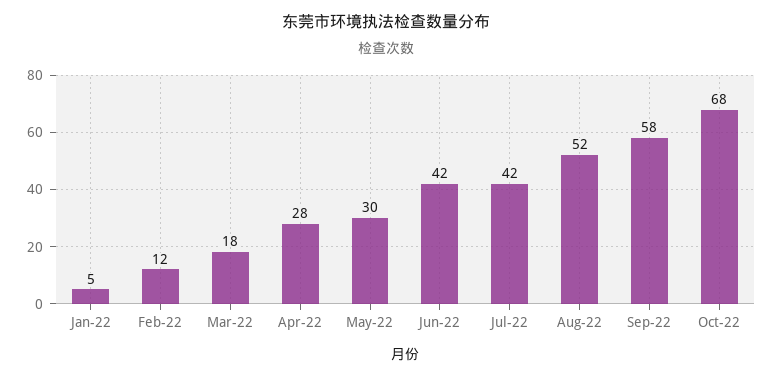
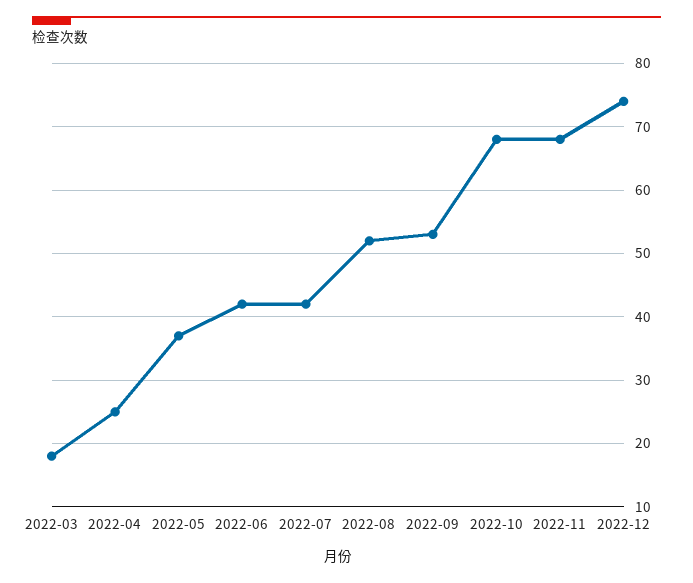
Jan-22: 5 -> none
Feb-22: 12 -> none
Apr-22: 28 -> 25
May-22: 30 -> 37
Sep-22: 58 -> 53
2022-11: none -> 68
2022-12: none -> 74

